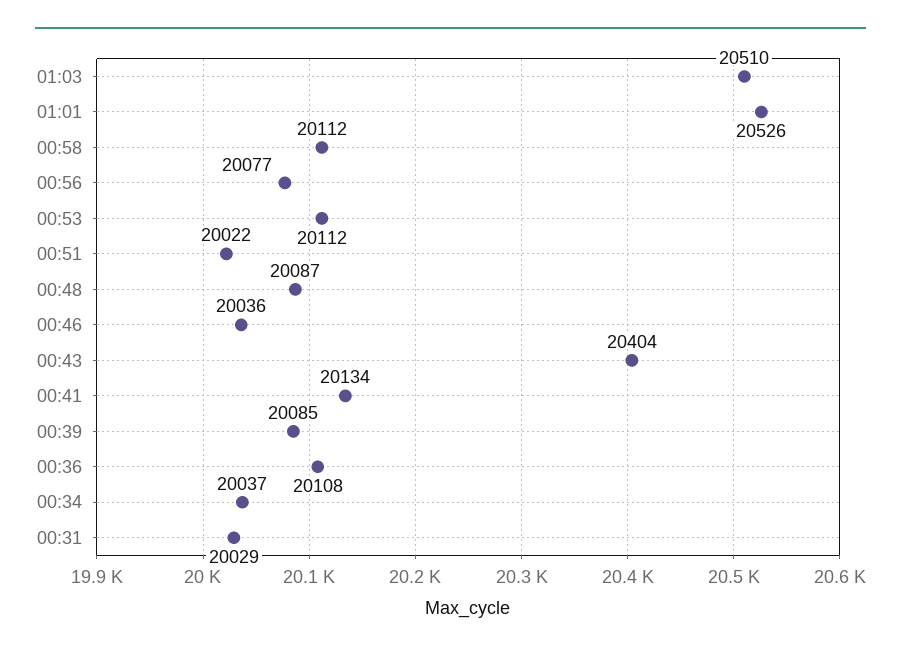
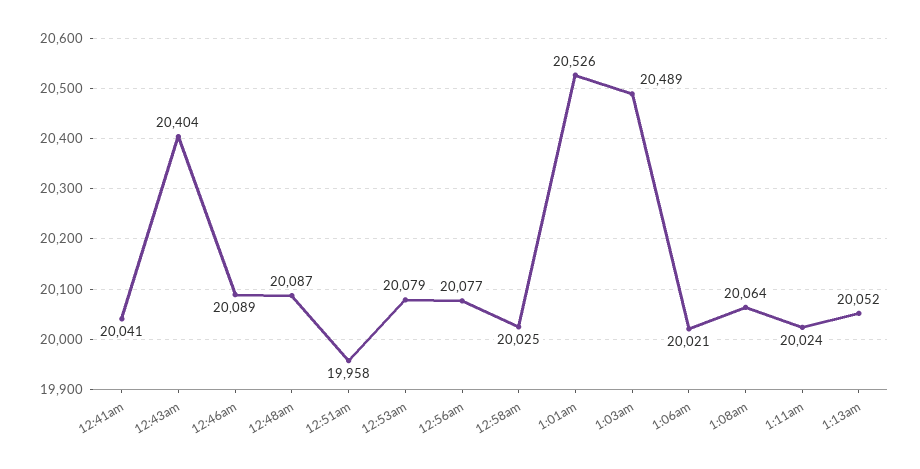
01:03: 20510 -> 20489
00:58: 20112 -> 20025
00:53: 20112 -> 20079
00:51: 20022 -> 19958
00:46: 20036 -> 20089
00:41: 20134 -> 20041
00:39: 20085 -> none
00:36: 20108 -> none
00:34: 20037 -> none
00:31: 20029 -> none
1:06am: none -> 20021
1:08am: none -> 20064
1:11am: none -> 20024
1:13am: none -> 20052

